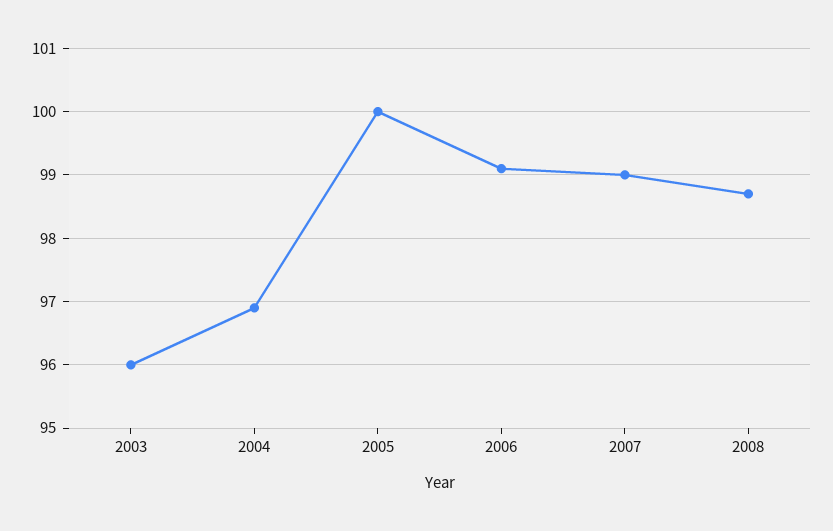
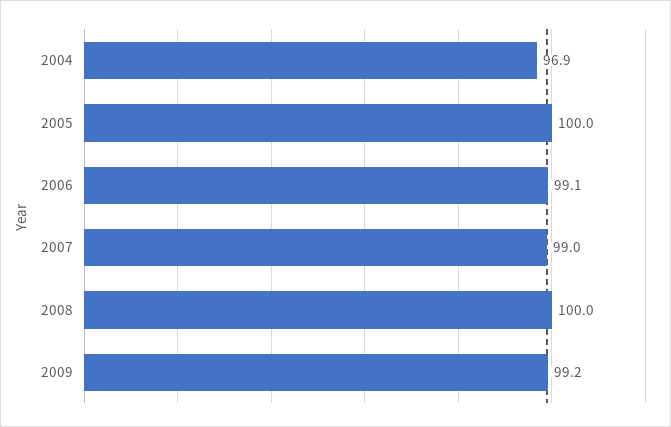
2003: 96 -> none
2008: 98.7 -> 100
2009: none -> 99.2

